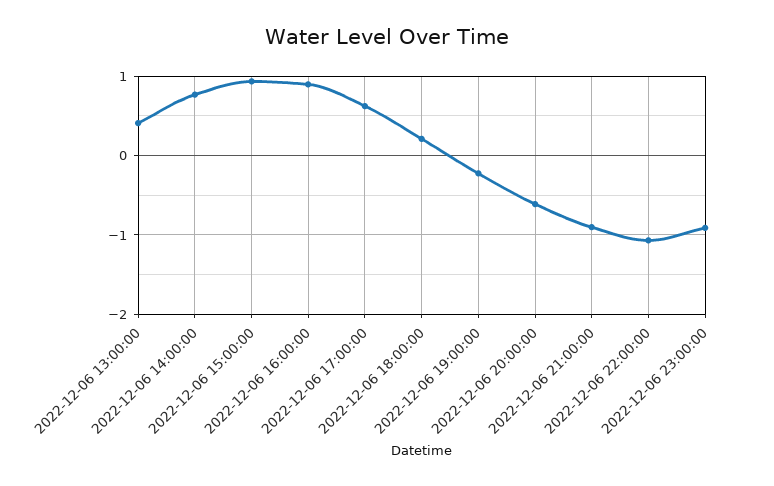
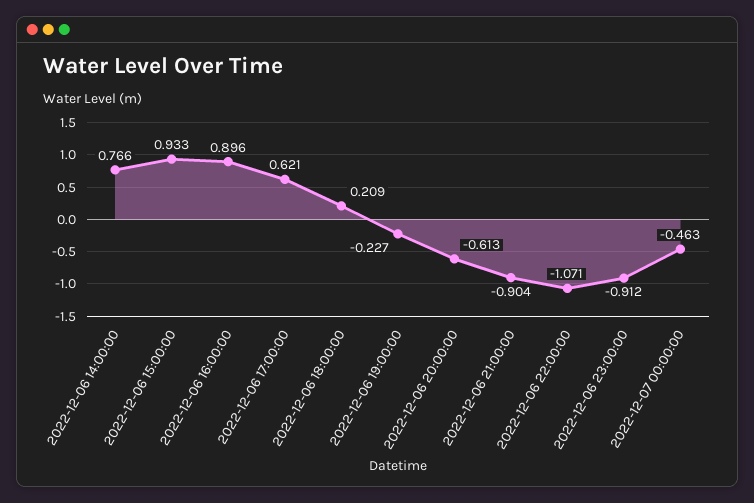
2022-12-06 13:00:00: 0.4 -> none
2022-12-07 00:00:00: none -> -0.463

